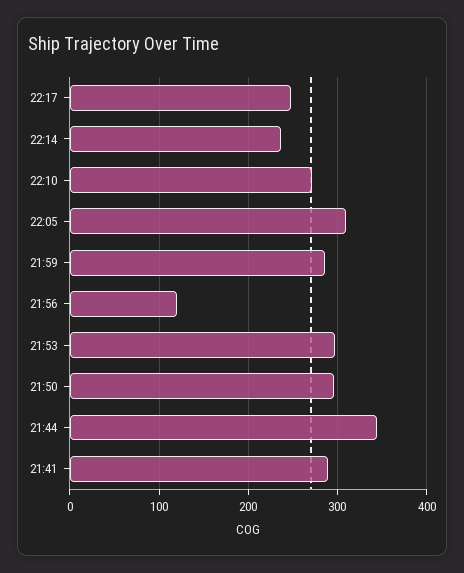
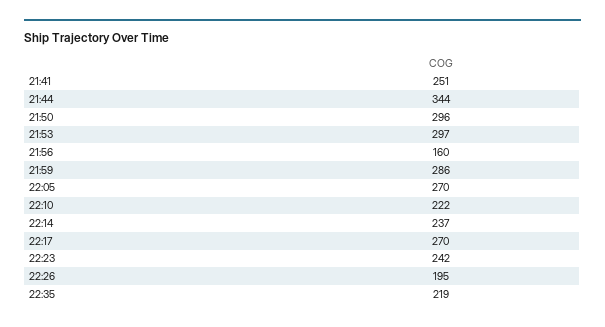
22:17: 250 -> 270
22:10: 270 -> 222
22:05: 310 -> 270
21:56: 120 -> 160
21:41: 290 -> 251
22:23: none -> 242
22:26: none -> 195
22:35: none -> 219

